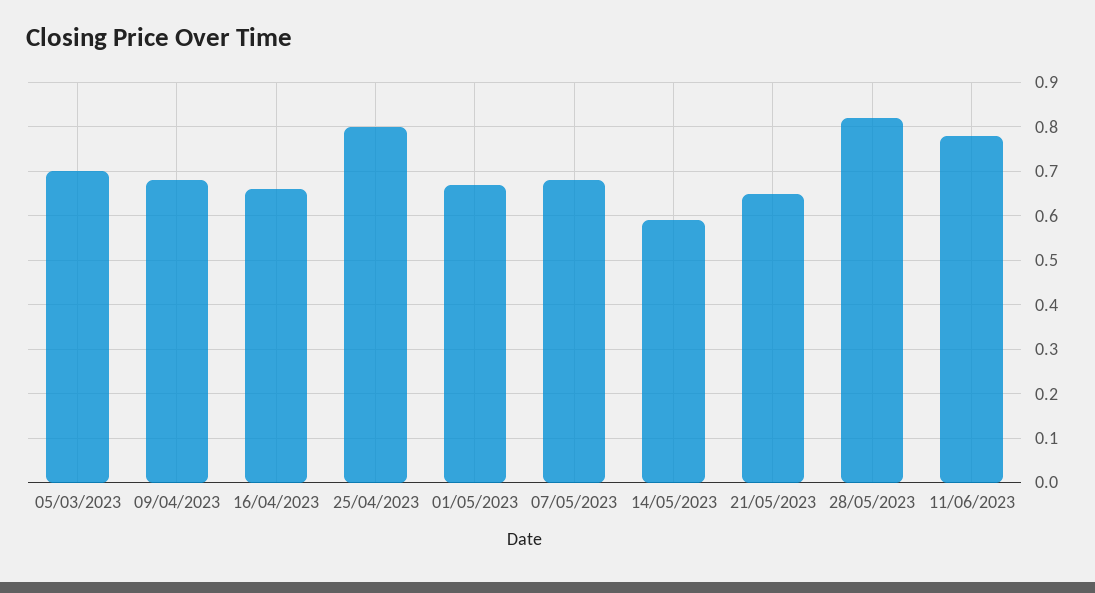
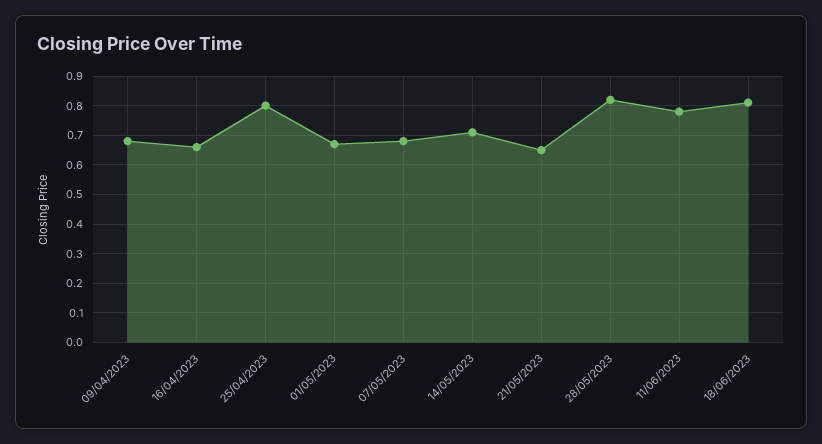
05/03/2023: 0.7 -> none
14/05/2023: 0.6 -> 0.7
18/06/2023: none -> 0.8

